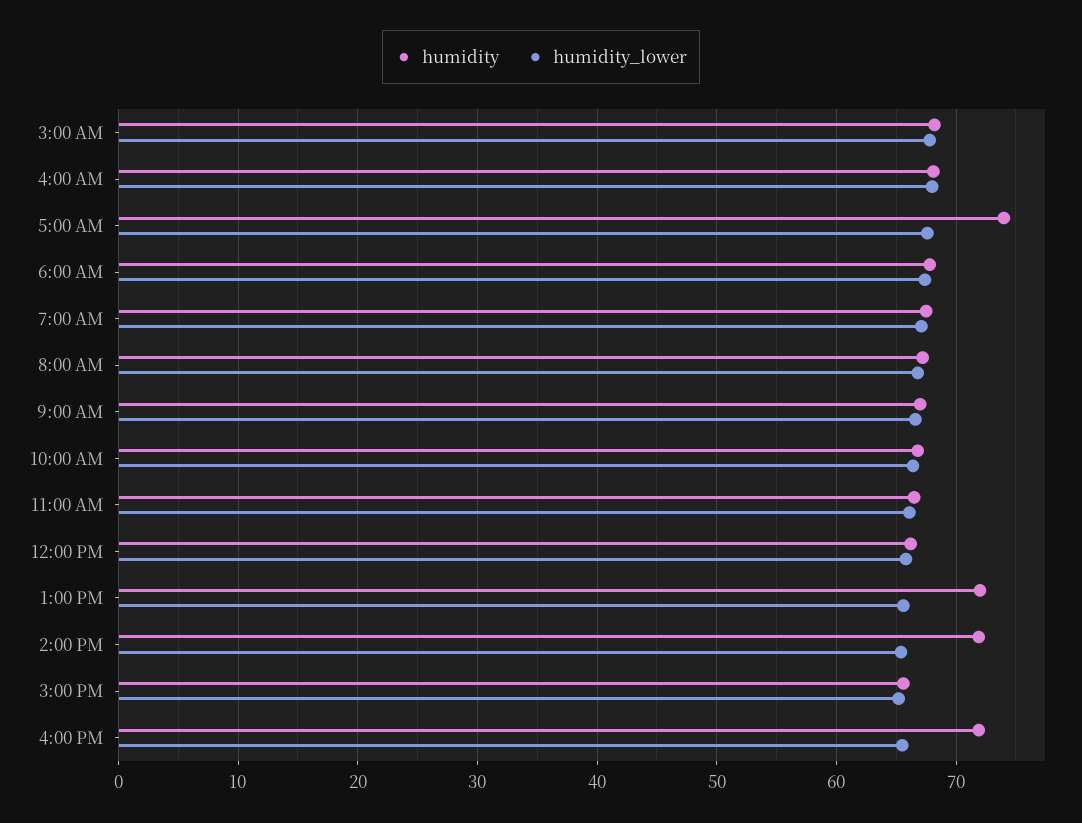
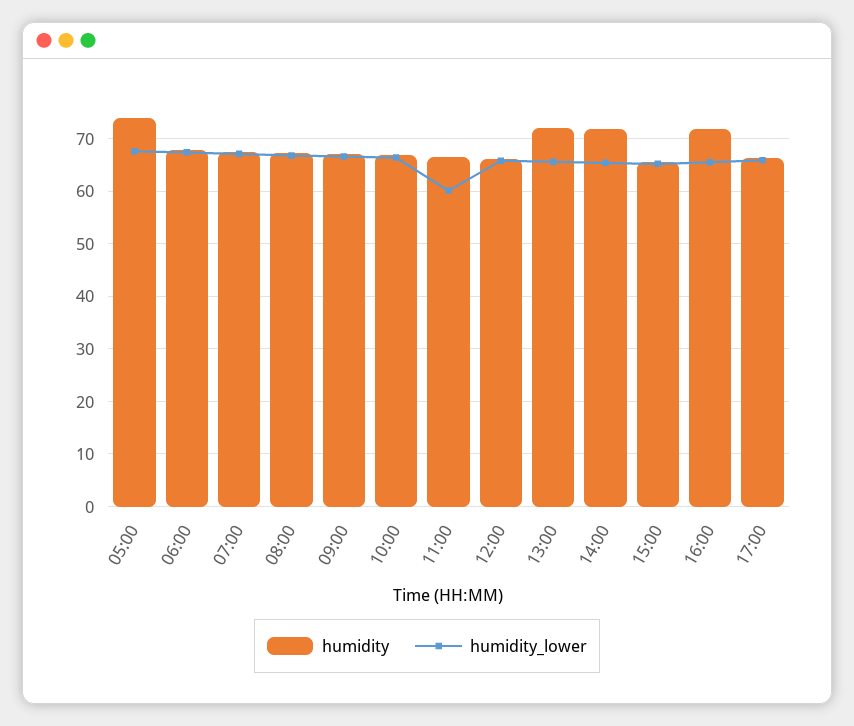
humidity, 3:00 AM: 68 -> none
humidity_lower, 3:00 AM: 68 -> none
humidity, 4:00 AM: 68 -> none
humidity_lower, 4:00 AM: 68 -> none
humidity_lower, 11:00 AM: 66 -> 60
humidity, 17:00: none -> 66
humidity_lower, 17:00: none -> 66

